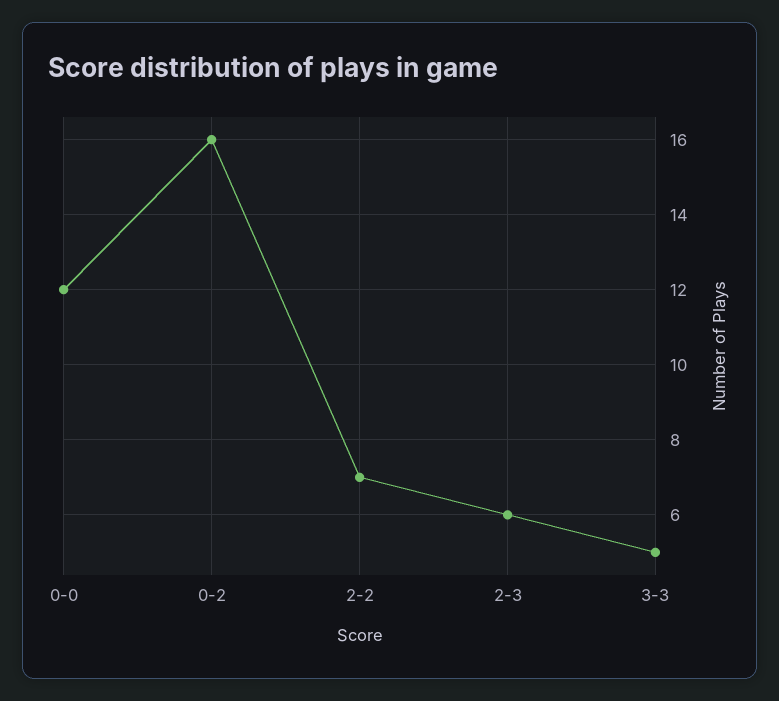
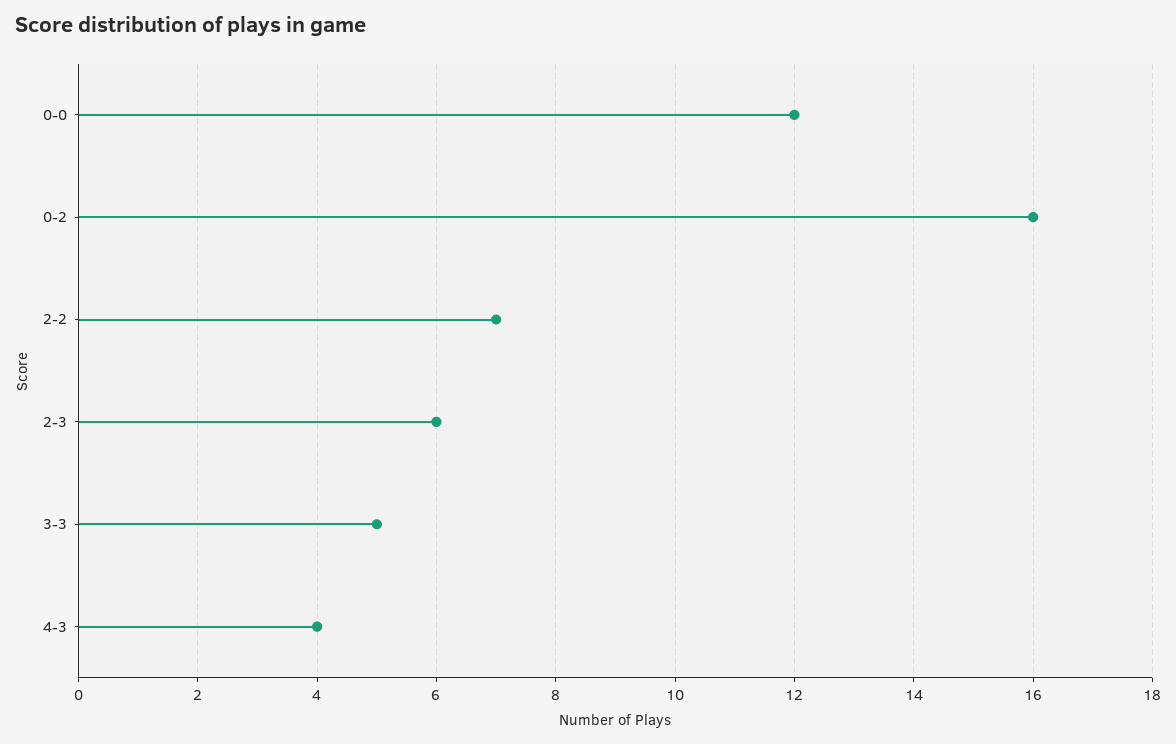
4-3: none -> 4

